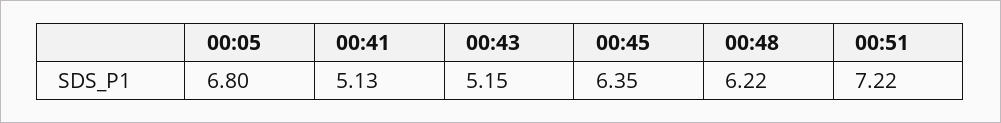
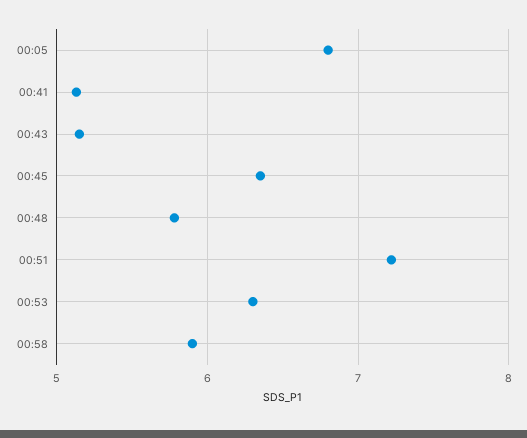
00:48: 6.22 -> 5.8
00:53: none -> 6.3
00:58: none -> 5.9

